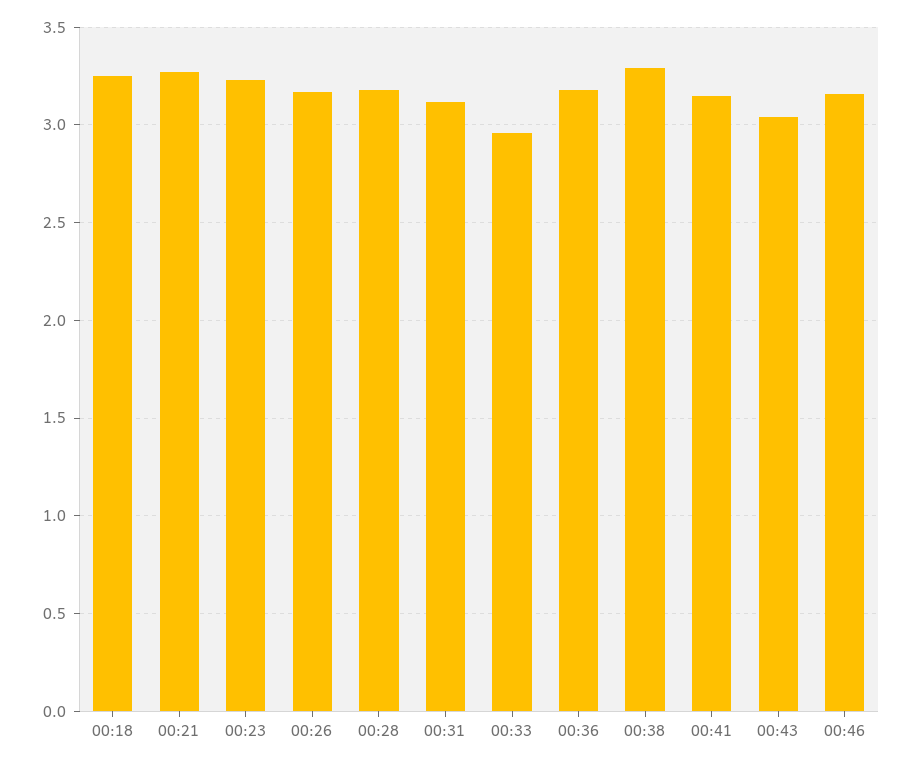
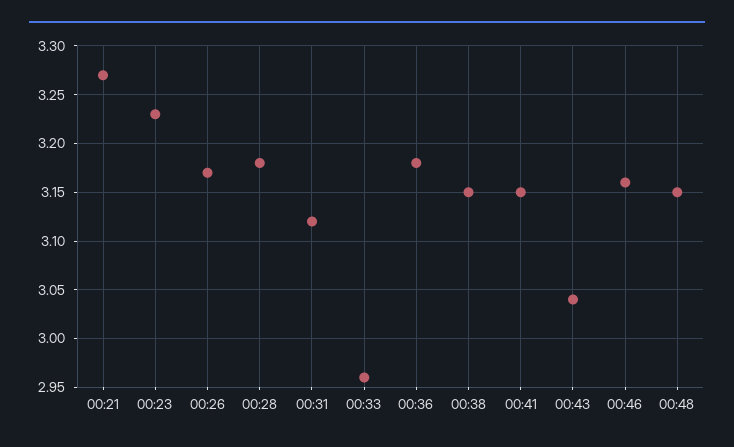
00:18: 3.25 -> none
00:38: 3.3 -> 3.15
00:48: none -> 3.15

